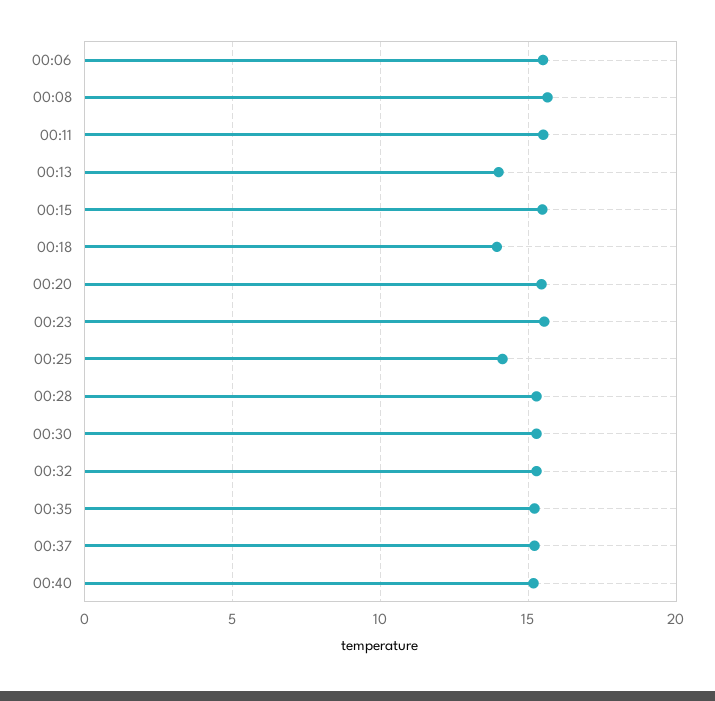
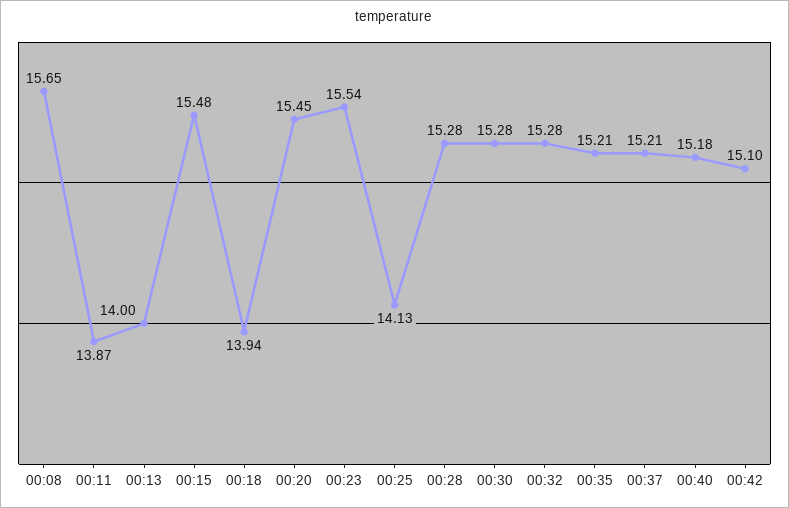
00:06: 15.5 -> none
00:11: 15.5 -> 13.87
00:42: none -> 15.1

